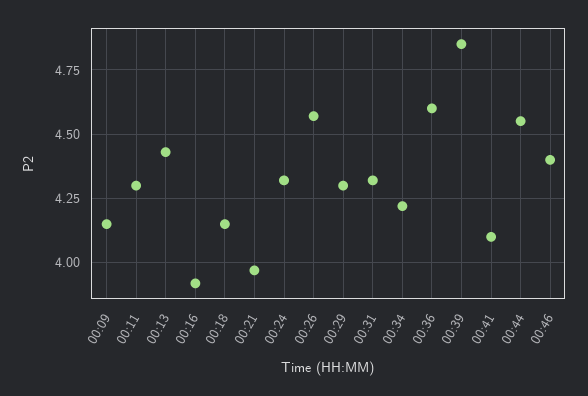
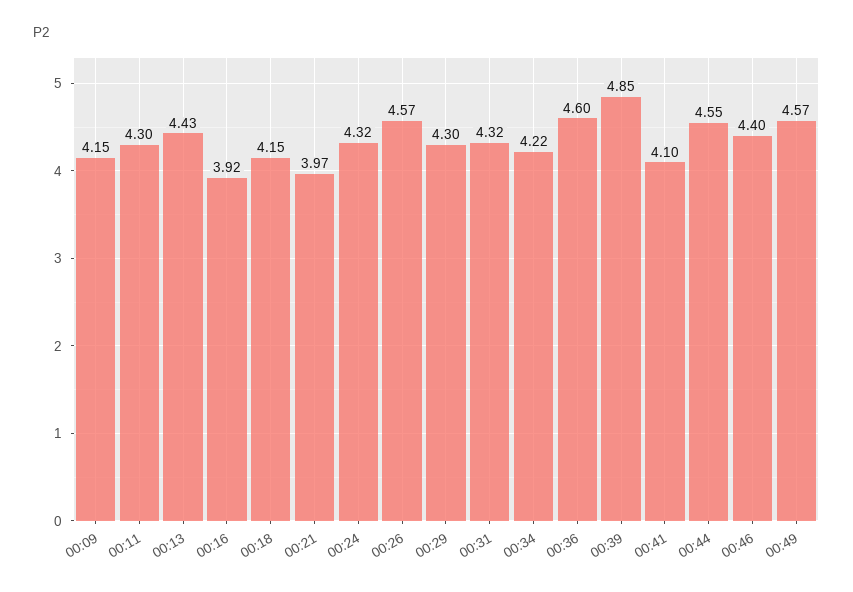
00:49: none -> 4.57

